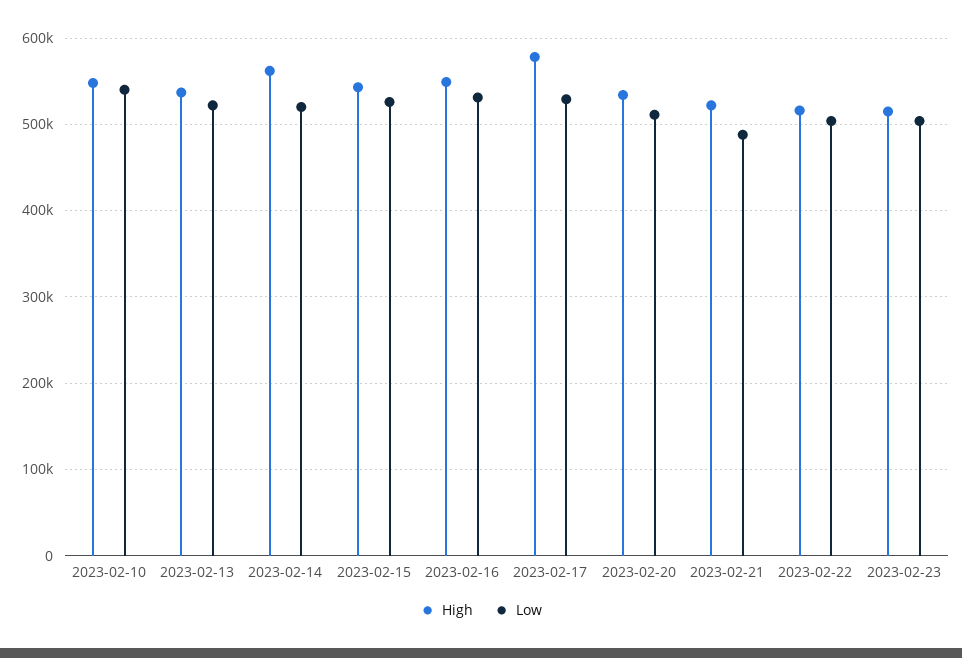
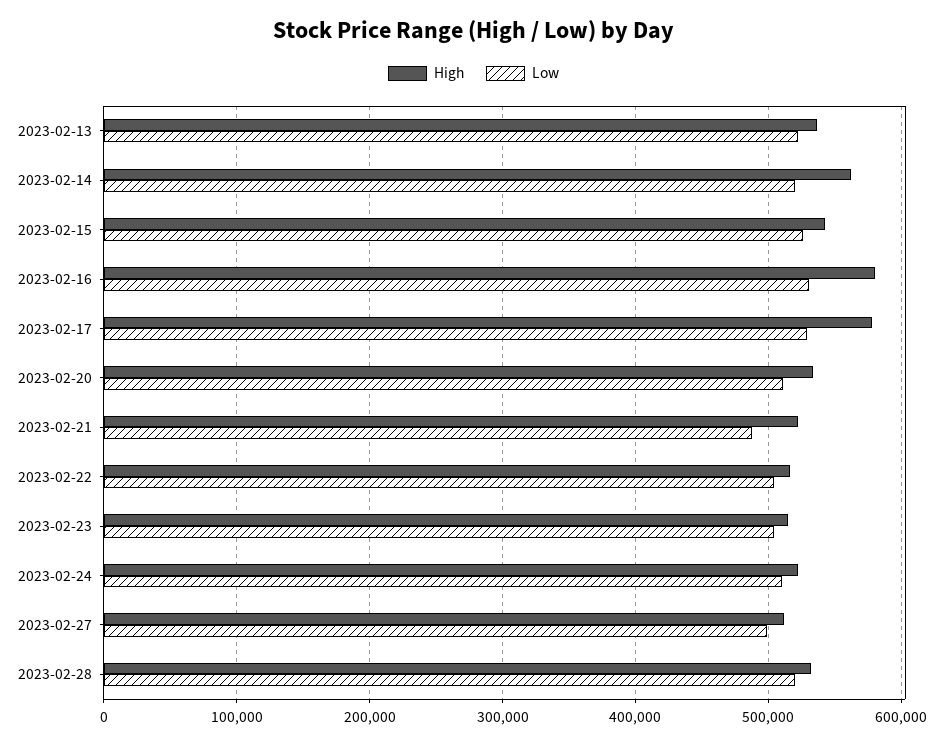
High, 2023-02-10: 550000 -> none
Low, 2023-02-10: 540000 -> none
High, 2023-02-16: 550000 -> 580000
High, 2023-02-24: none -> 520000
Low, 2023-02-24: none -> 510000
High, 2023-02-27: none -> 510000
Low, 2023-02-27: none -> 500000
High, 2023-02-28: none -> 530000
Low, 2023-02-28: none -> 520000

